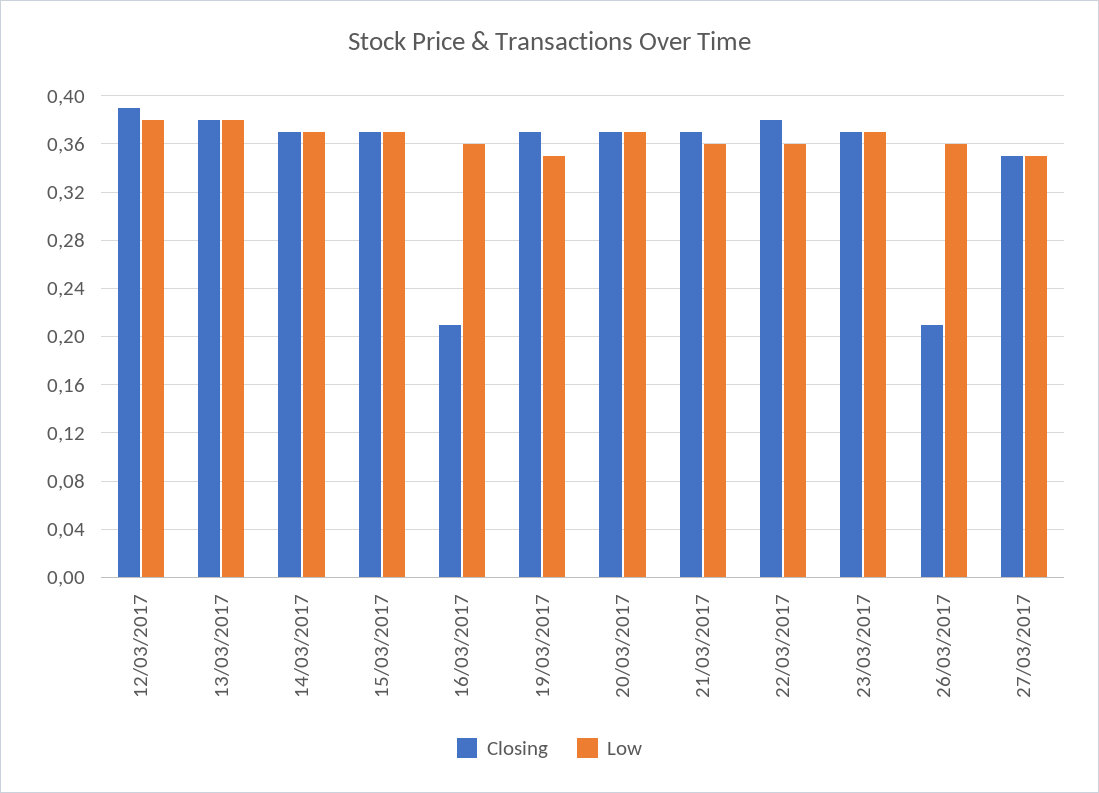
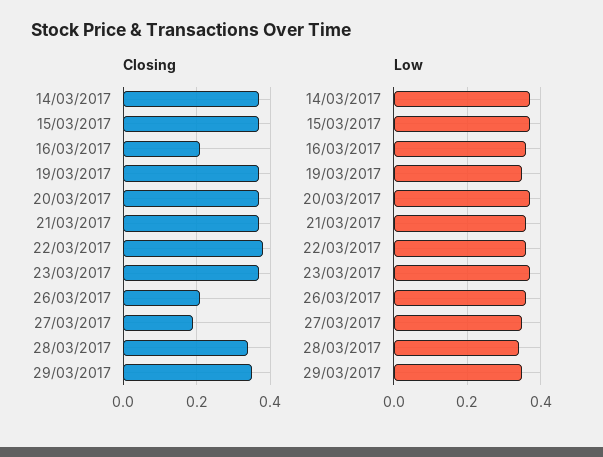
Closing, 12/03/2017: 0.39 -> none
Low, 12/03/2017: 0.38 -> none
Closing, 13/03/2017: 0.38 -> none
Low, 13/03/2017: 0.38 -> none
Closing, 27/03/2017: 0.35 -> 0.2
Closing, 28/03/2017: none -> 0.35
Closing, 29/03/2017: none -> 0.35
Low, 28/03/2017: none -> 0.35
Low, 29/03/2017: none -> 0.35

